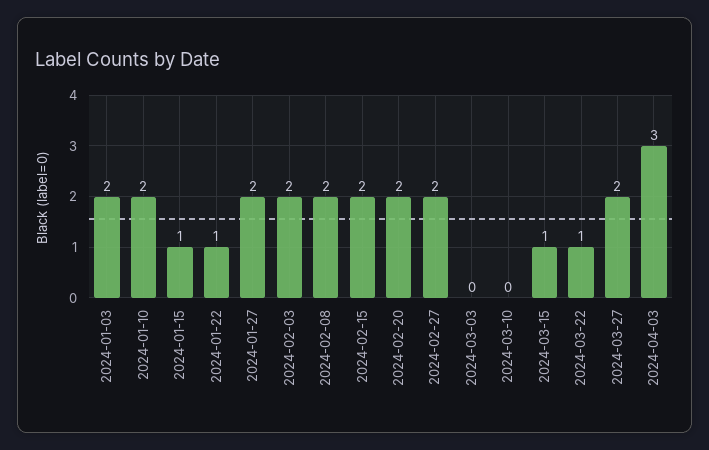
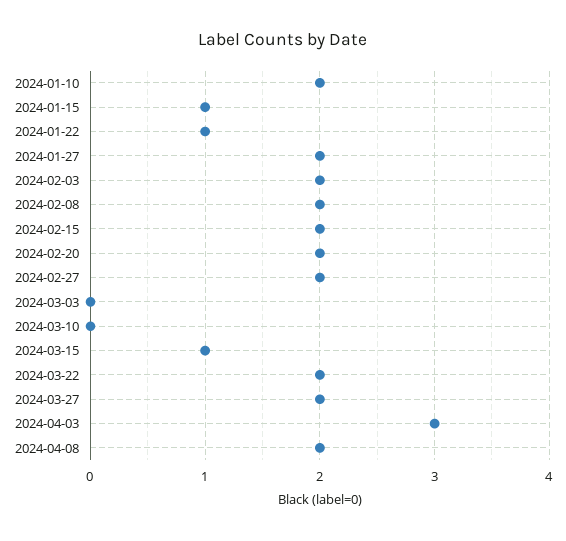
2024-01-03: 2 -> none
2024-03-22: 1 -> 2
2024-04-08: none -> 2

